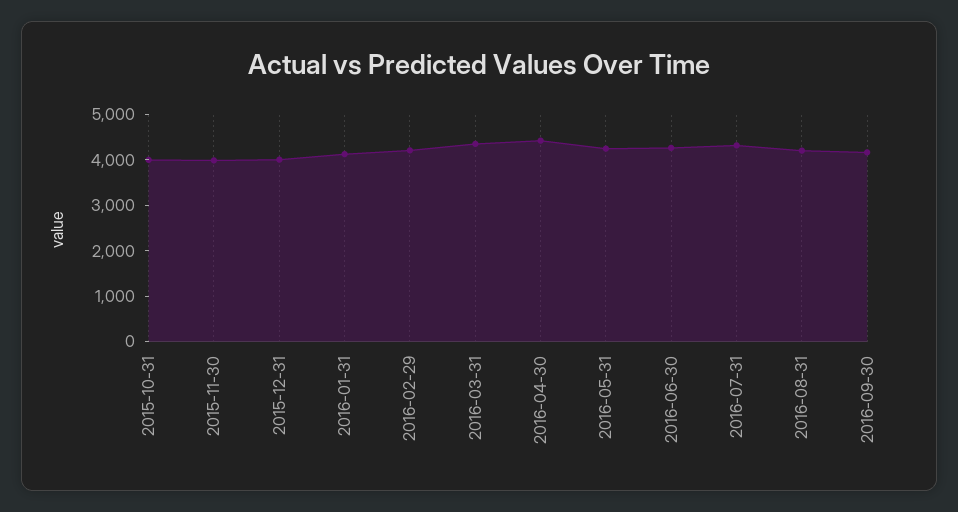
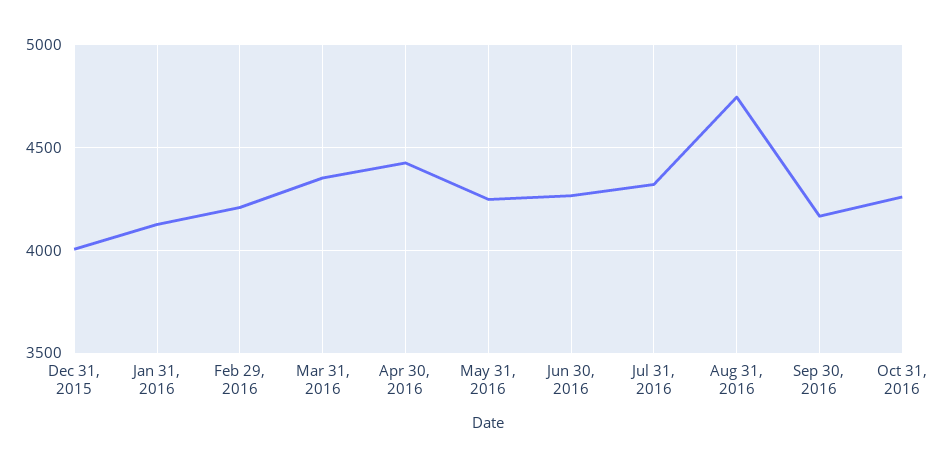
2015-10-31: 4000 -> none
2015-11-30: 4000 -> none
2016-08-31: 4200 -> 4750
Oct 31, 2016: none -> 4250

